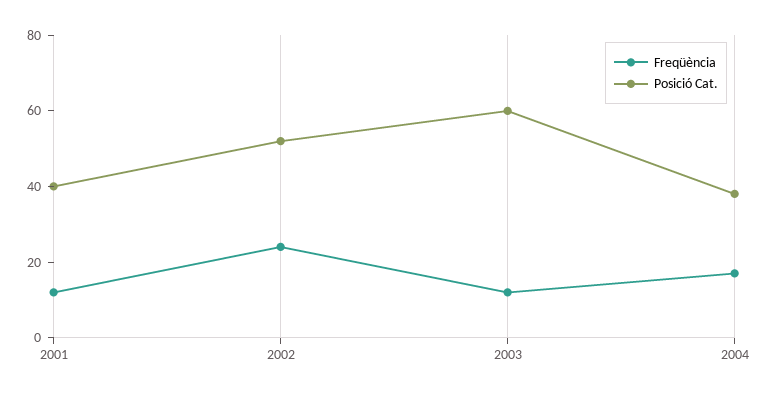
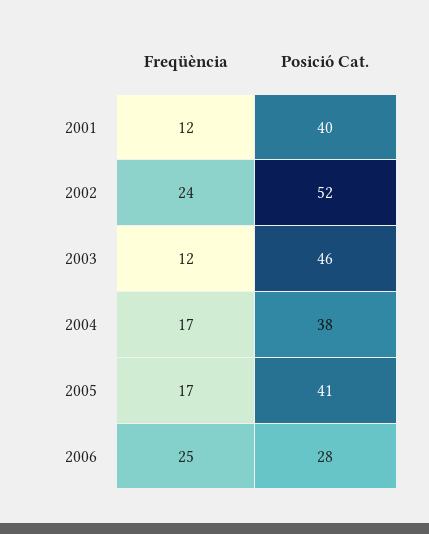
Posició Cat., 2003: 60 -> 46
Freqüència, 2005: none -> 17
Posició Cat., 2005: none -> 41
Freqüència, 2006: none -> 25
Posició Cat., 2006: none -> 28

